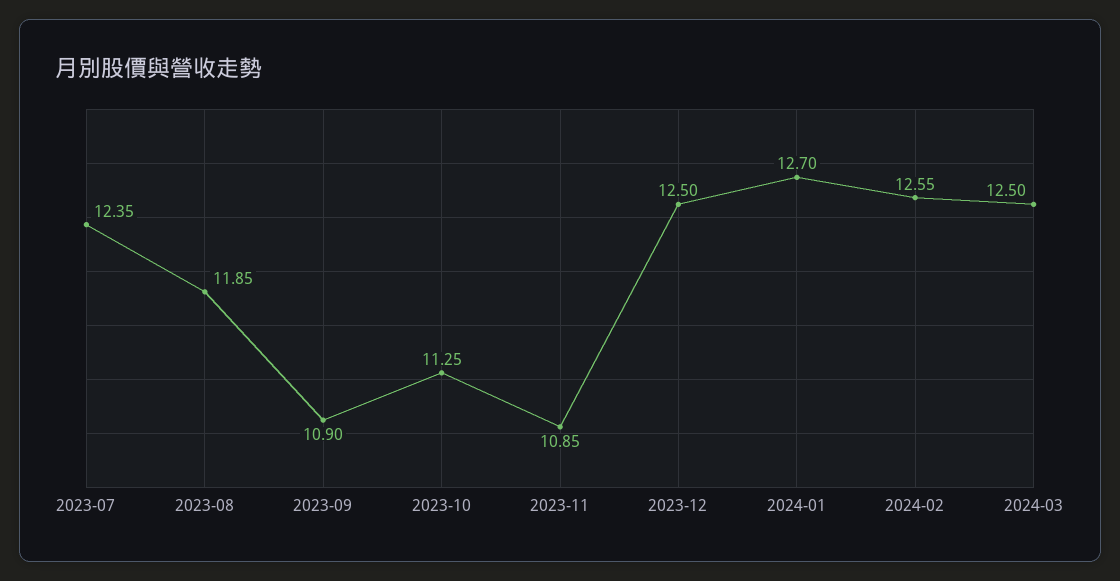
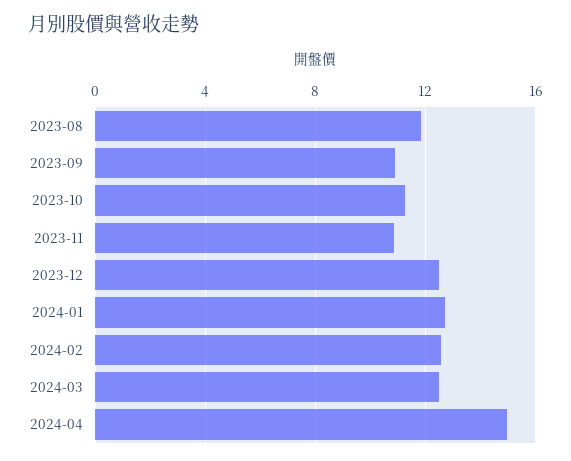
2023-07: 12.35 -> none
2024-04: none -> 15

